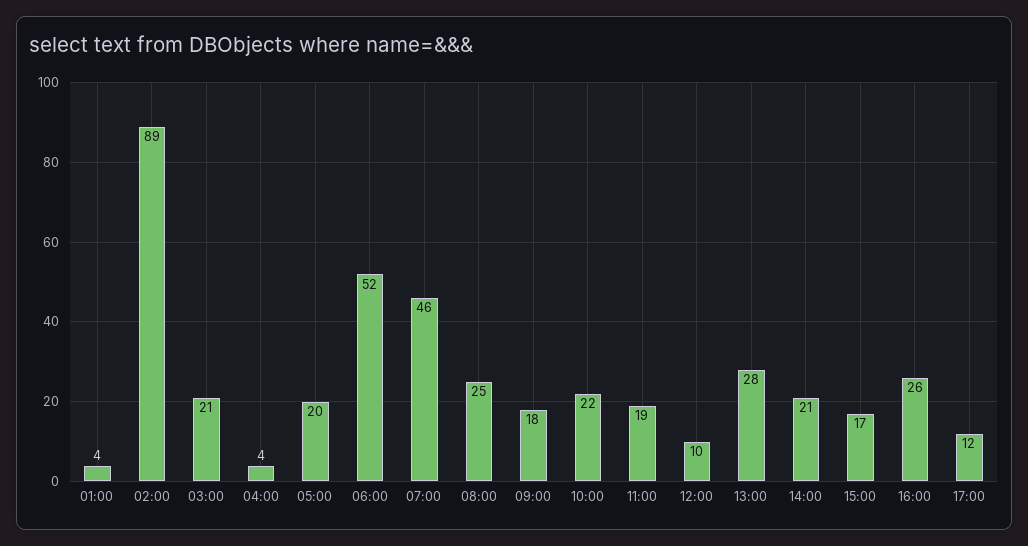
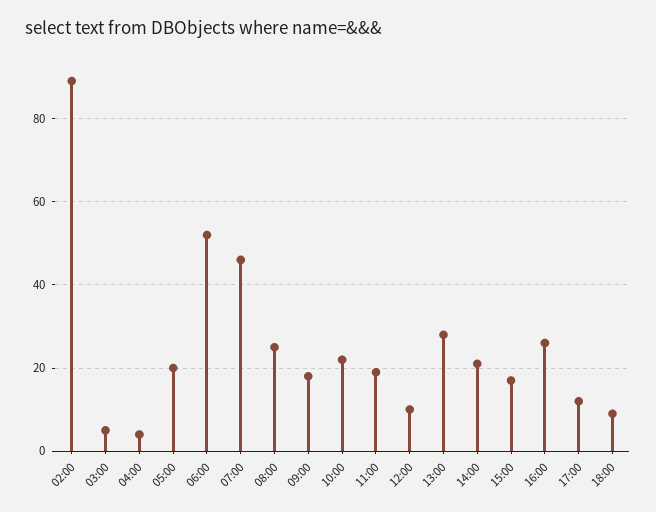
01:00: 4 -> none
03:00: 21 -> 5
18:00: none -> 10

